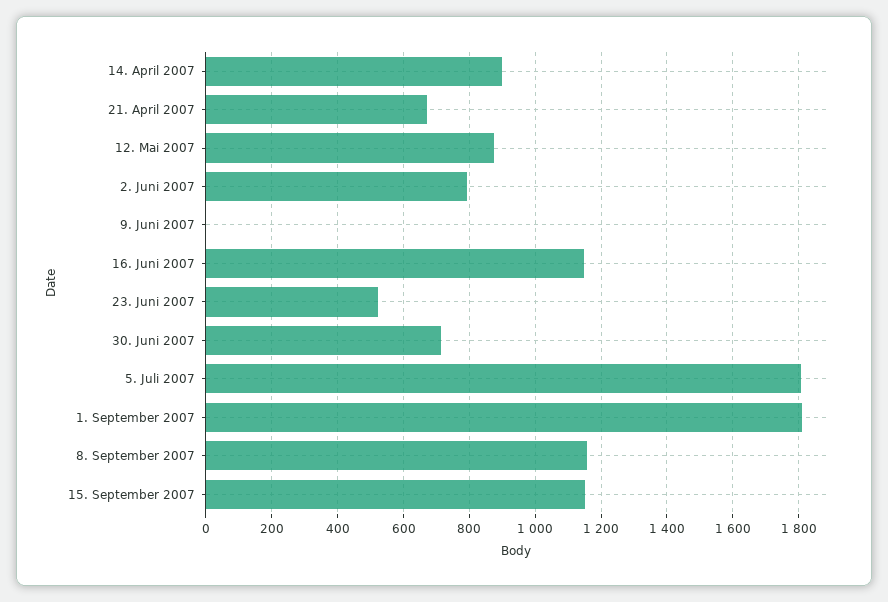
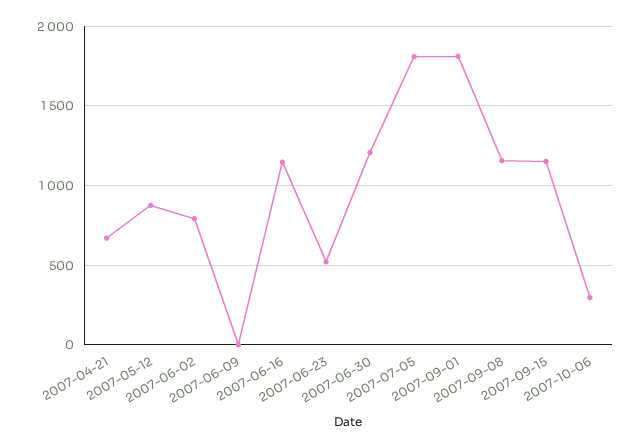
14. April 2007: 900 -> none
30. Juni 2007: 720 -> 1200
2007-10-06: none -> 300

